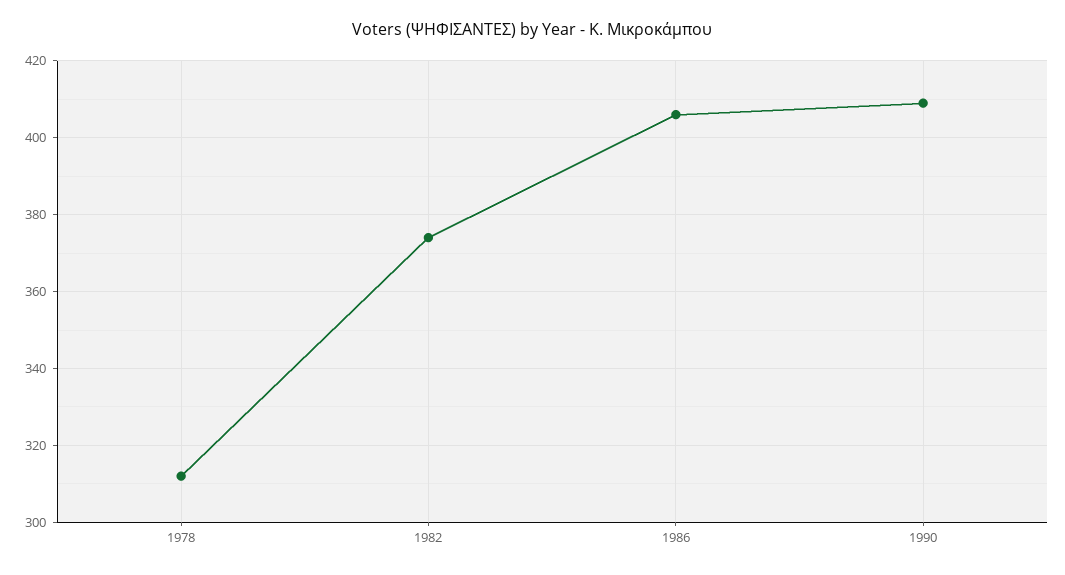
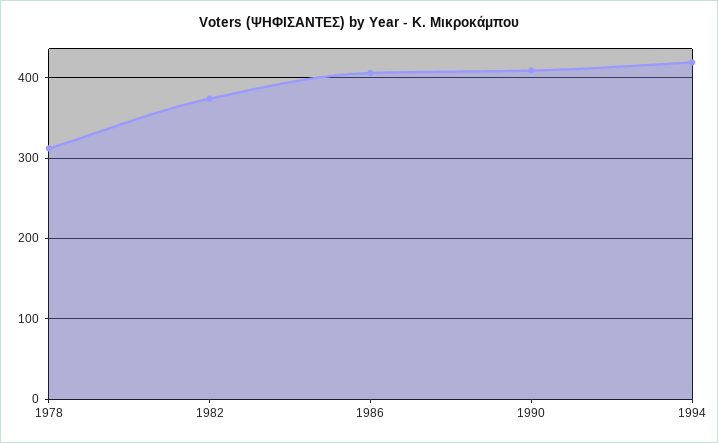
1994: none -> 420

